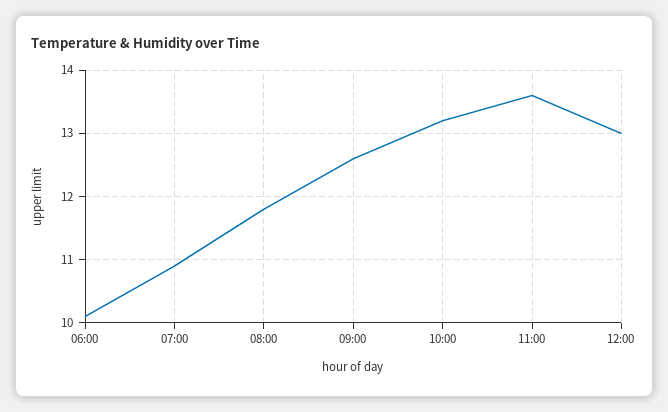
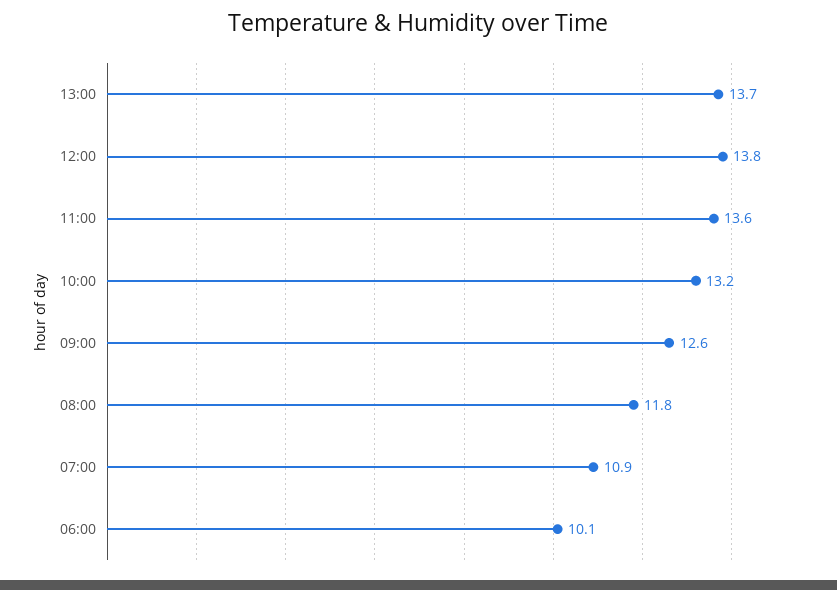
12:00: 13 -> 13.8
13:00: none -> 13.7

